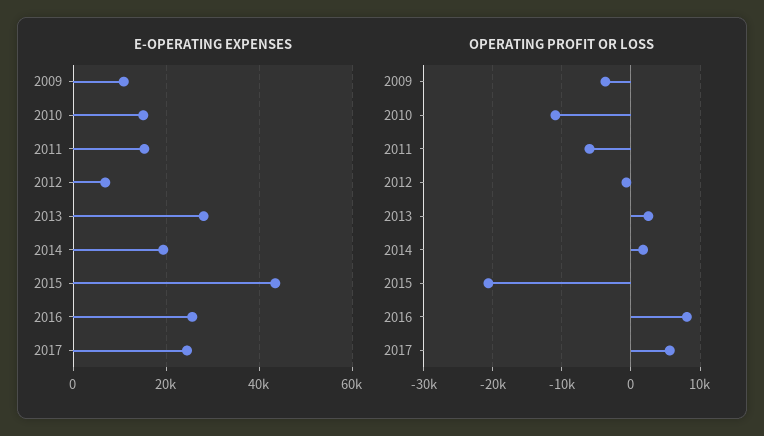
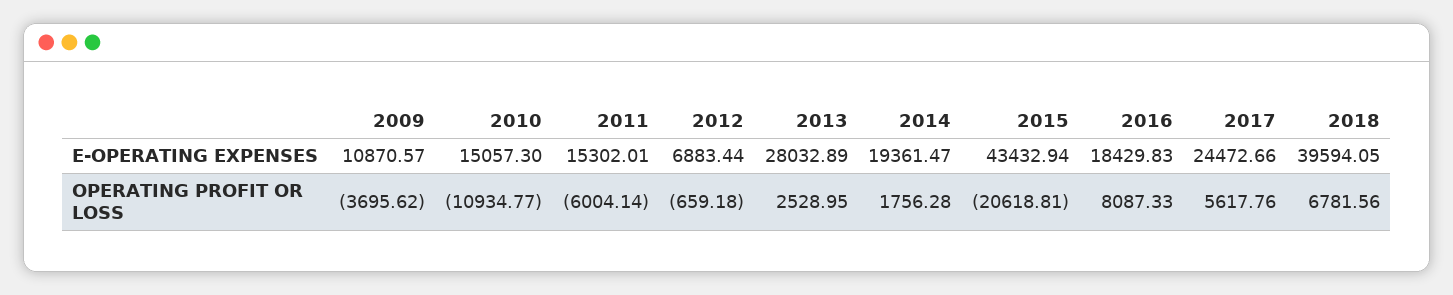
E-OPERATING EXPENSES, 2016: 26000 -> 18429.83
E-OPERATING EXPENSES, 2018: none -> 39594.05
OPERATING PROFIT OR LOSS, 2018: none -> 6781.56

